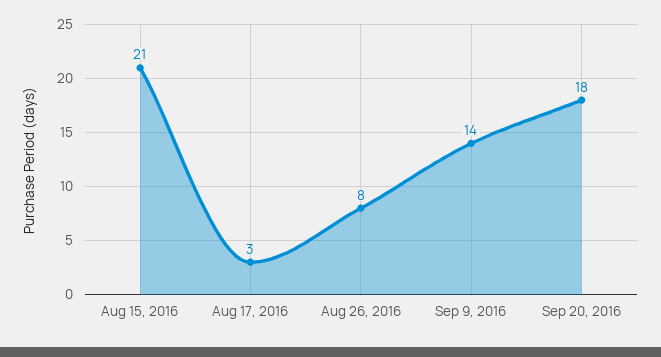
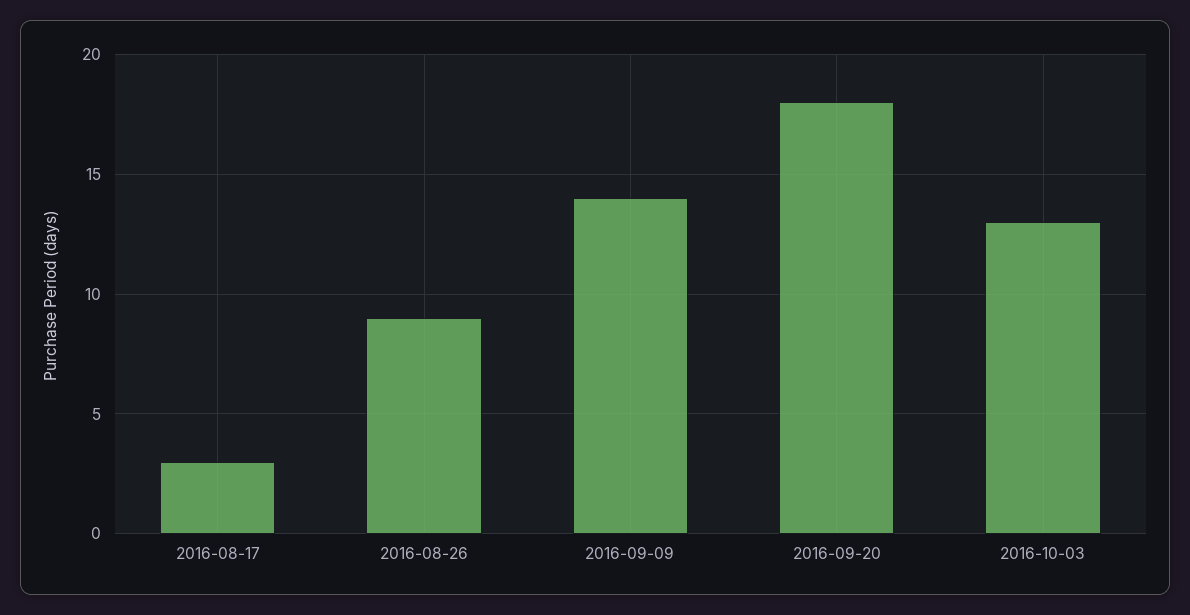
Aug 15, 2016: 21 -> none
Aug 26, 2016: 8 -> 9
2016-10-03: none -> 13

